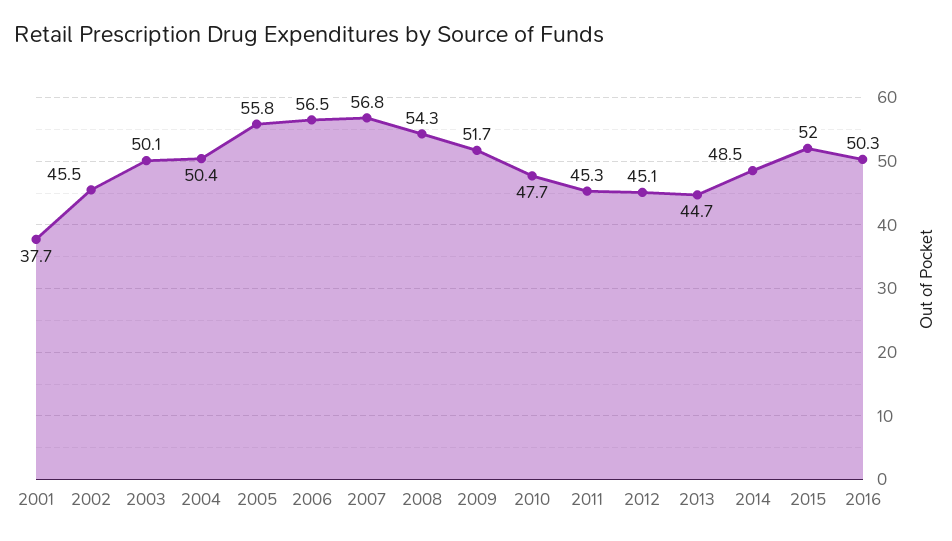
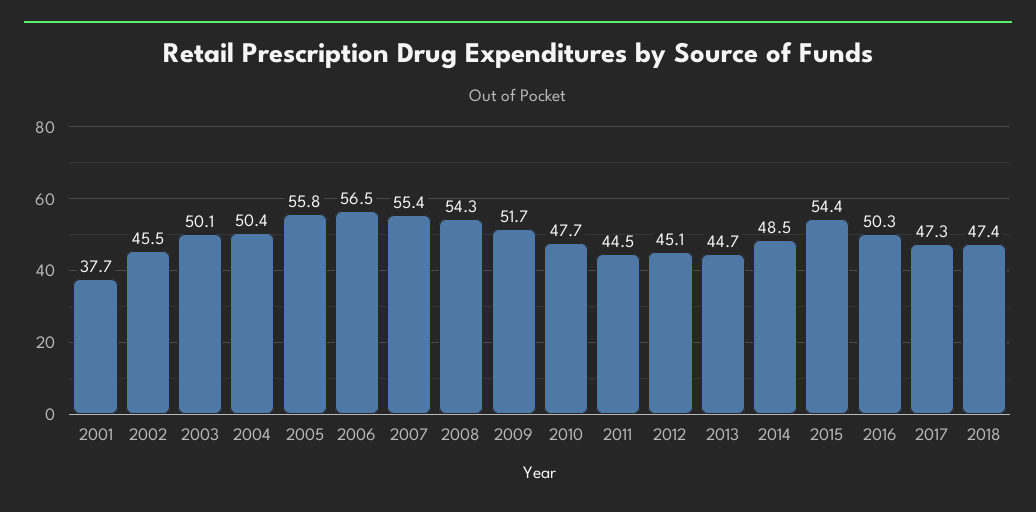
2007: 56.8 -> 55.4
2011: 45.3 -> 44.5
2015: 52 -> 54.4
2017: none -> 47.3
2018: none -> 47.4

